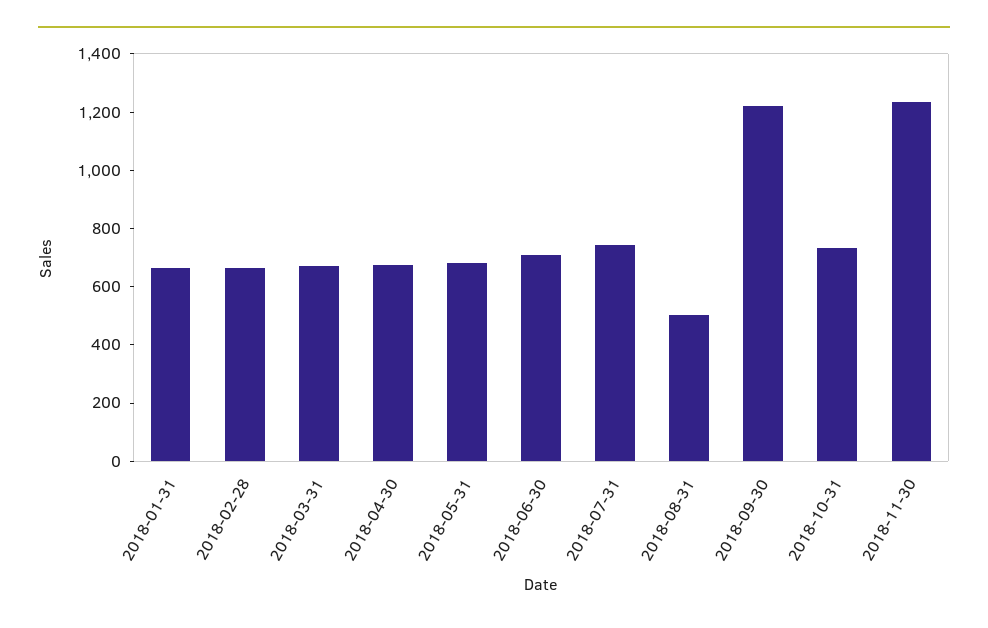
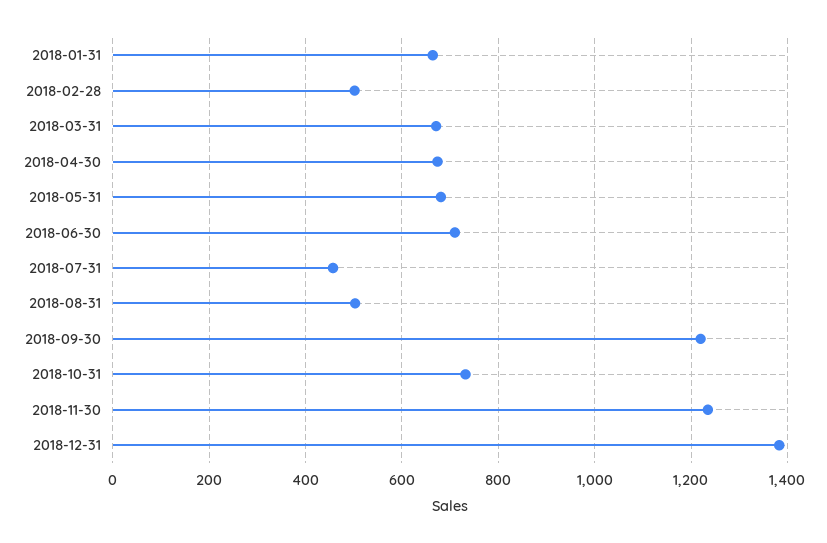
2018-02-28: 650 -> 500
2018-07-31: 750 -> 460
2018-12-31: none -> 1380

